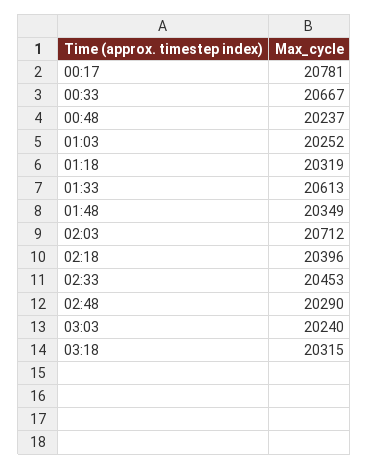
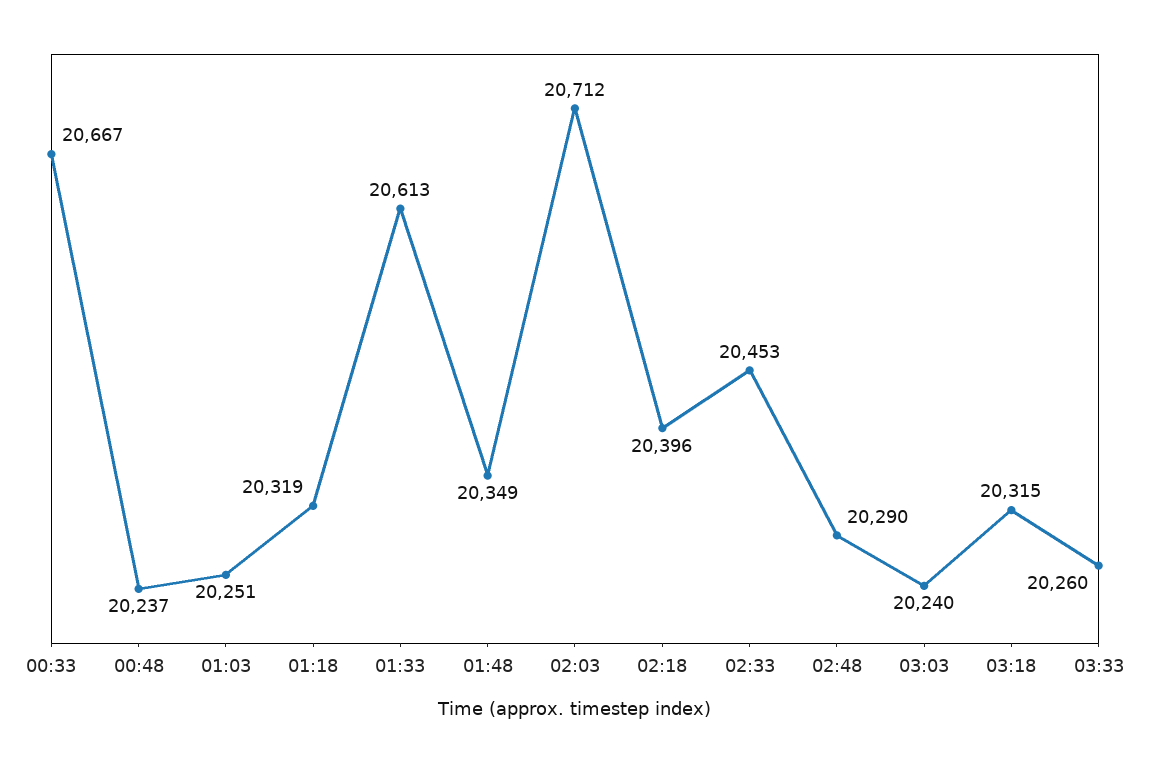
00:17: 20781 -> none
01:03: 20252 -> 20251
03:33: none -> 20260

